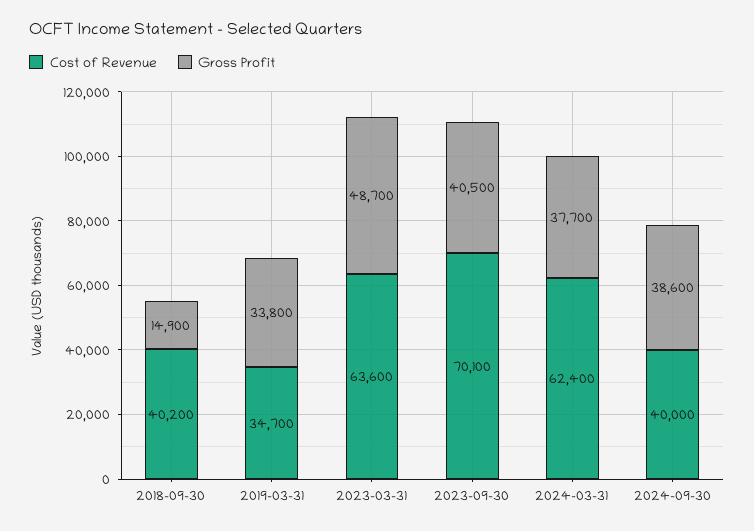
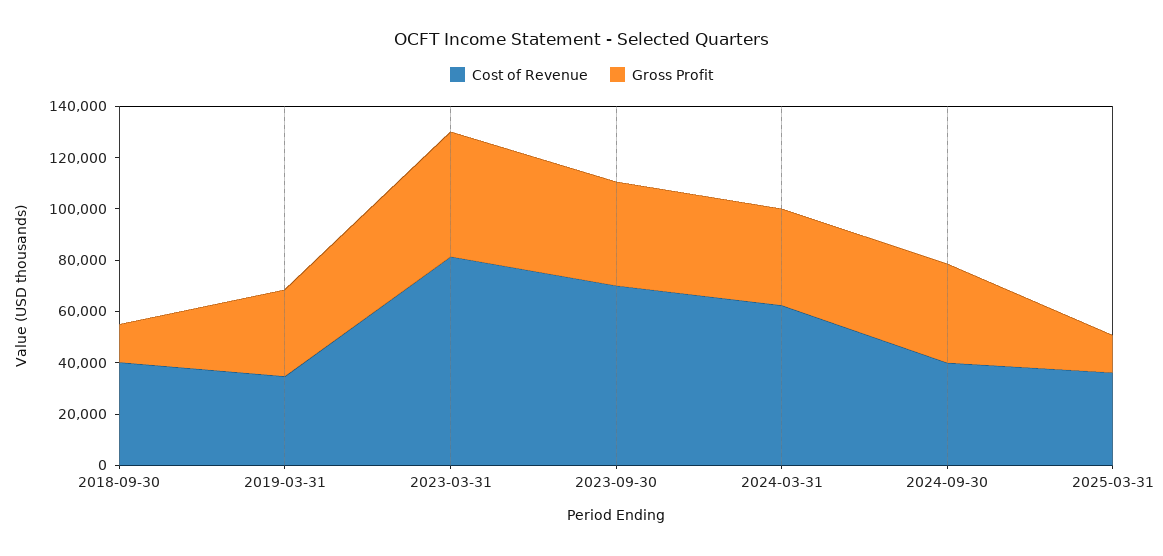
Cost of Revenue, 2023-03-31: 63600 -> 80000
Cost of Revenue, 2025-03-31: none -> 35000
Gross Profit, 2025-03-31: none -> 15000

